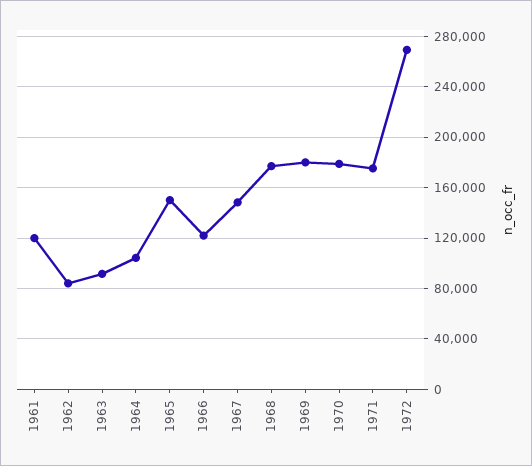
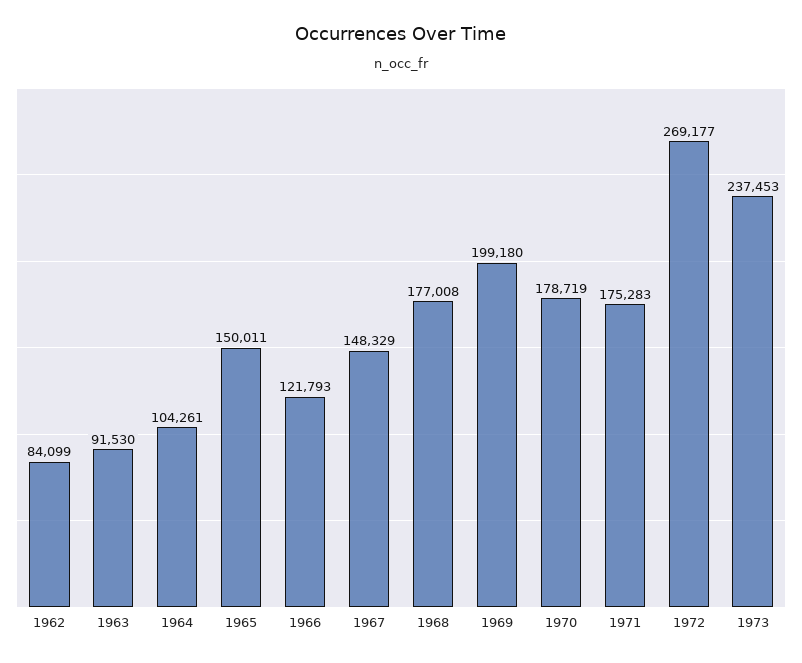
1961: 120000 -> none
1969: 180000 -> 199180
1973: none -> 237453

